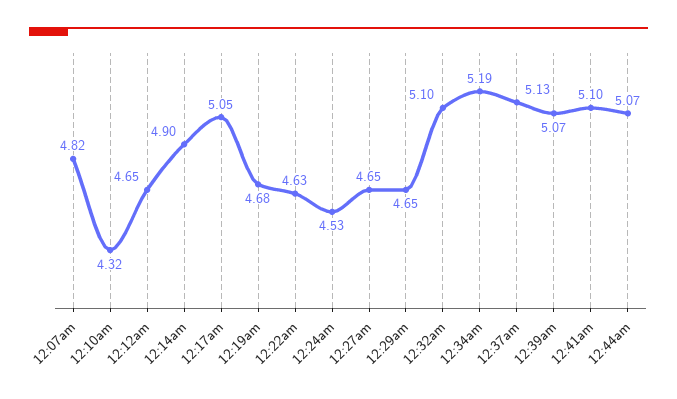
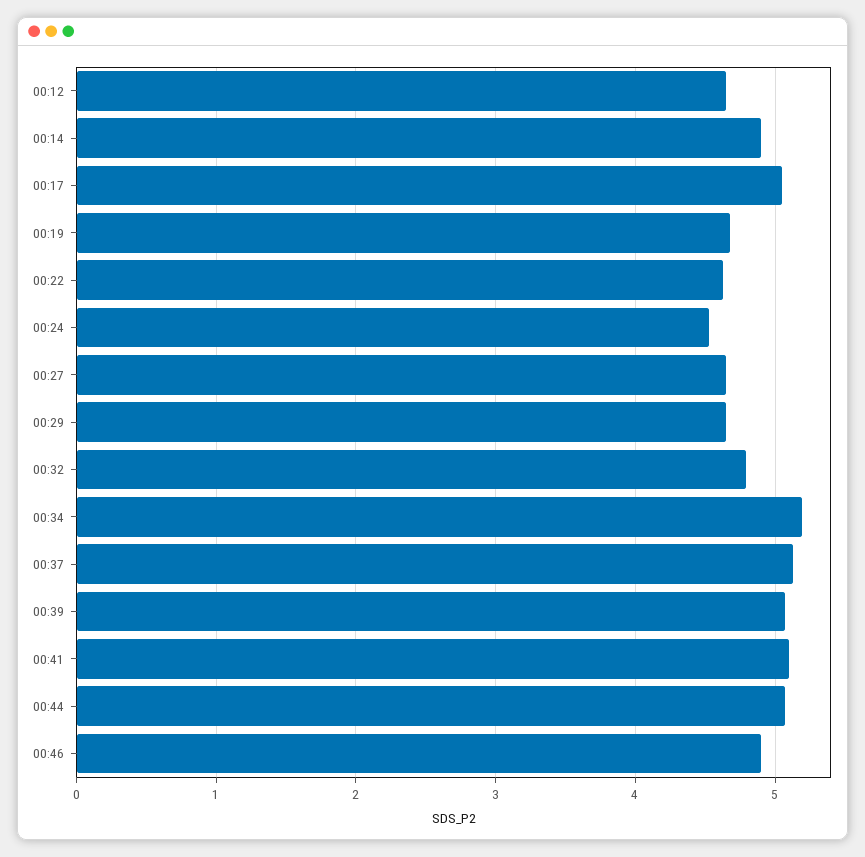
12:07am: 4.82 -> none
12:10am: 4.32 -> none
12:32am: 5.1 -> 4.8
00:46: none -> 4.9

